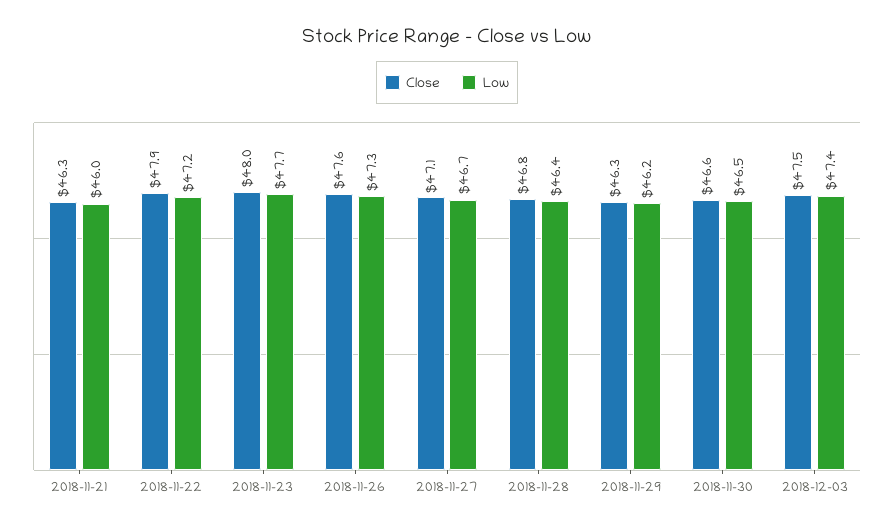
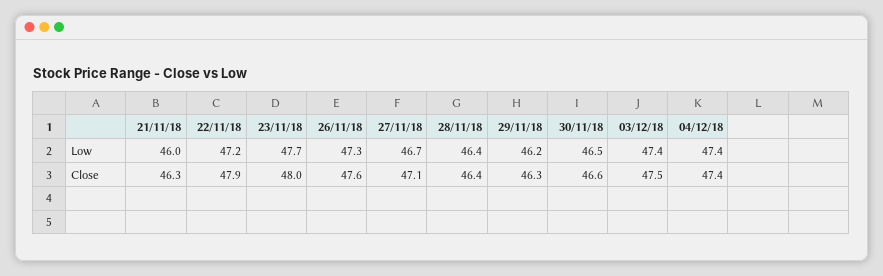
Close, 2018-11-28: 46.8 -> 46.4
Low, 04/12/18: none -> 47.4
Close, 04/12/18: none -> 47.4

